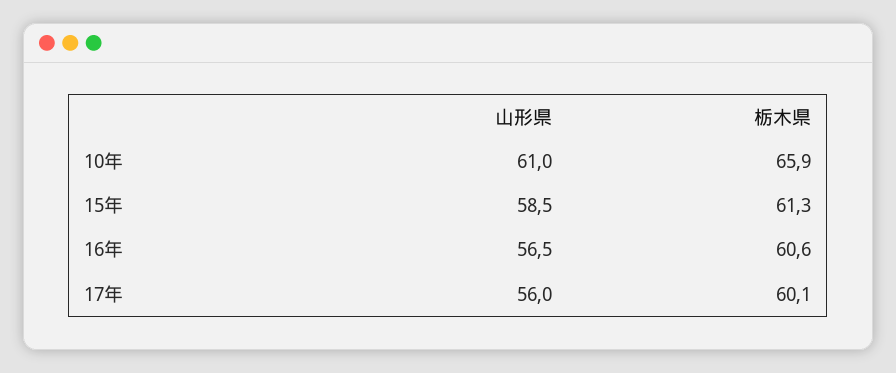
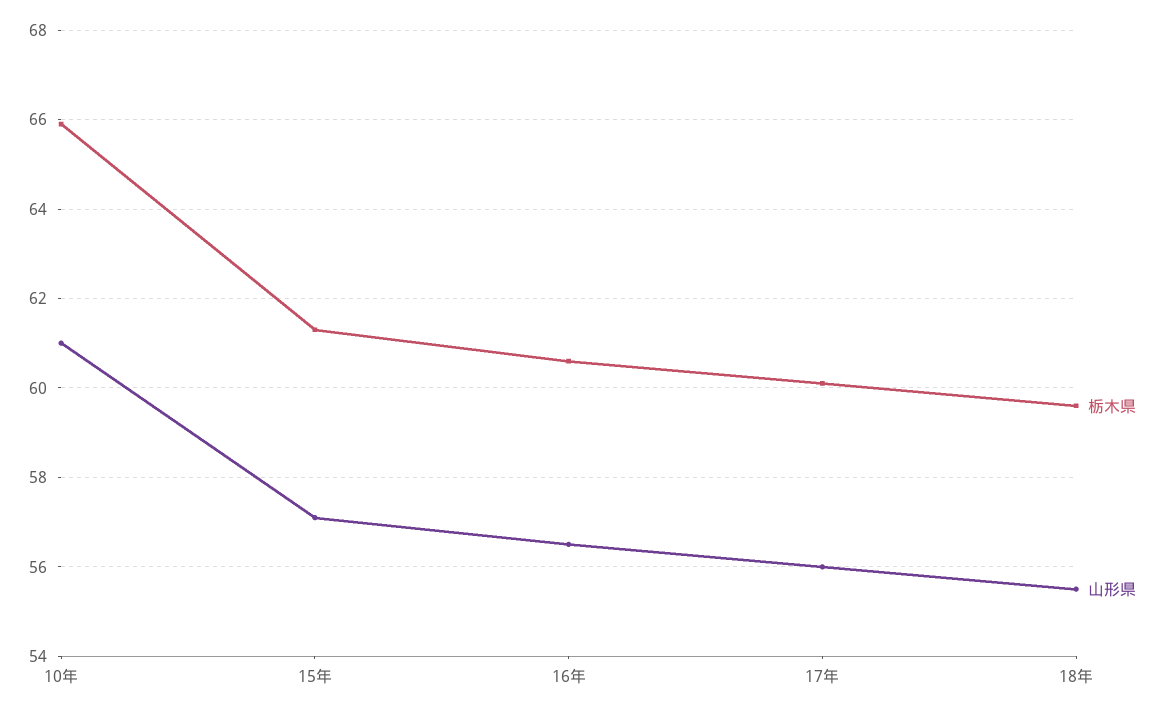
山形県, 15年: 58.5 -> 57
栃木県, 18年: none -> 59.5
山形県, 18年: none -> 55.5

